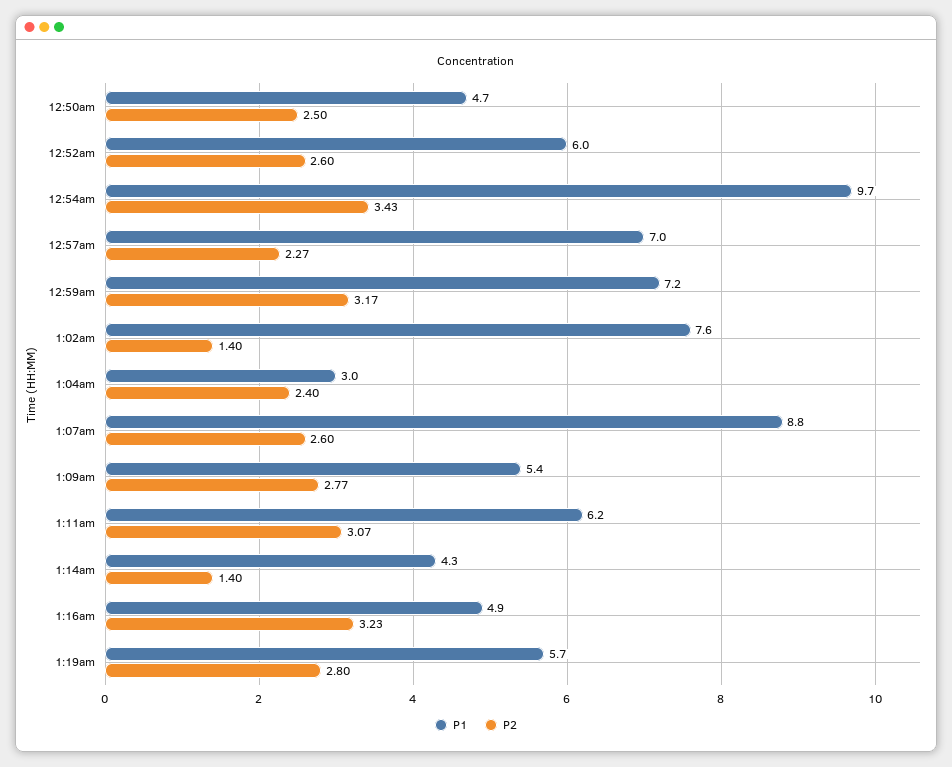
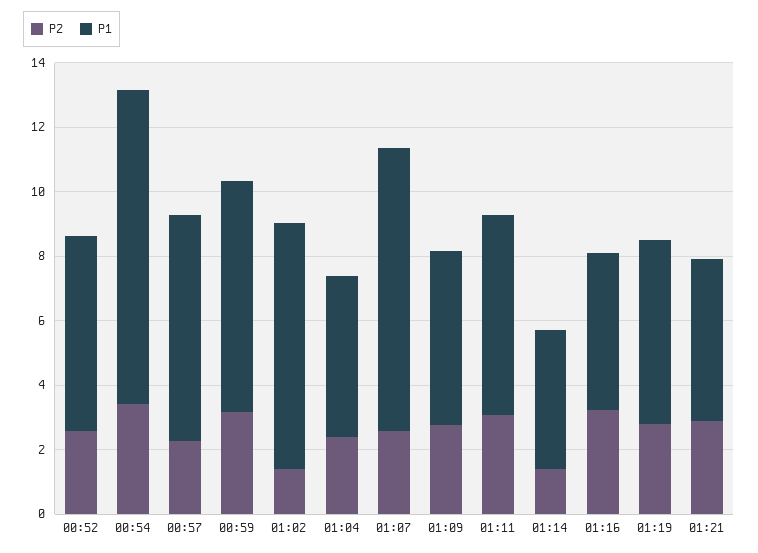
P1, 12:50am: 4.7 -> none
P2, 12:50am: 2.5 -> none
P1, 1:04am: 3 -> 5
P2, 01:21: none -> 3
P1, 01:21: none -> 5

